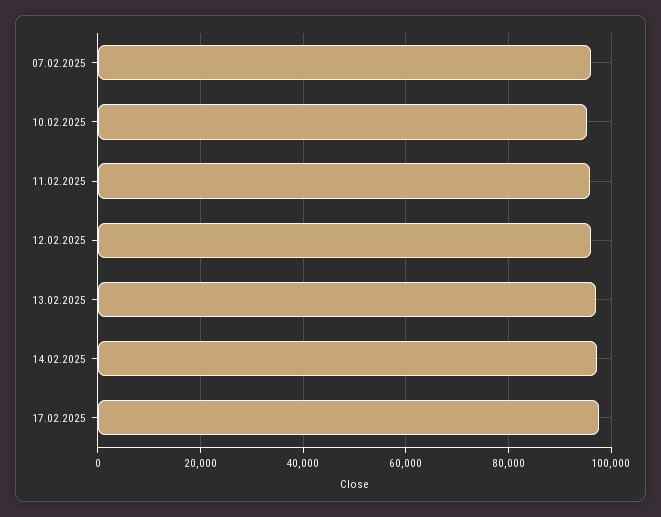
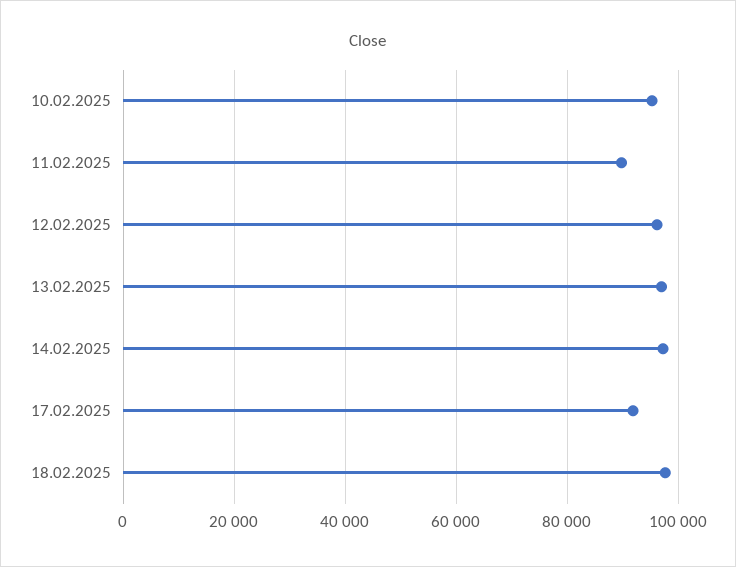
07.02.2025: 96000 -> none
11.02.2025: 96000 -> 90000
17.02.2025: 98000 -> 92000
18.02.2025: none -> 98000

